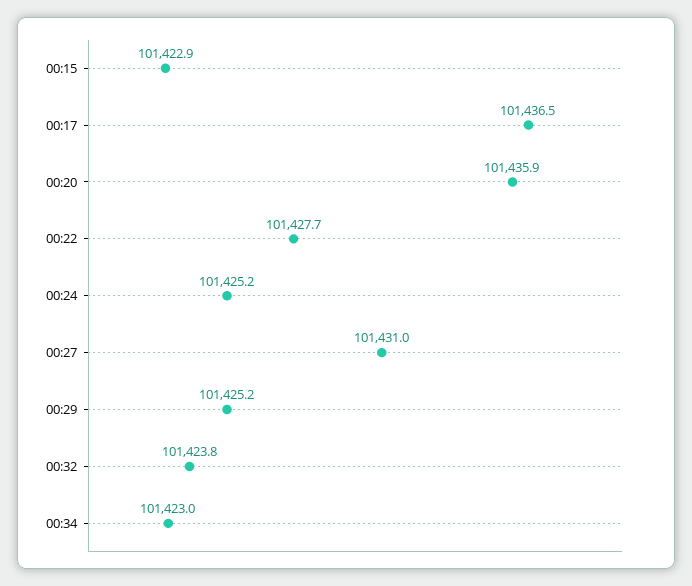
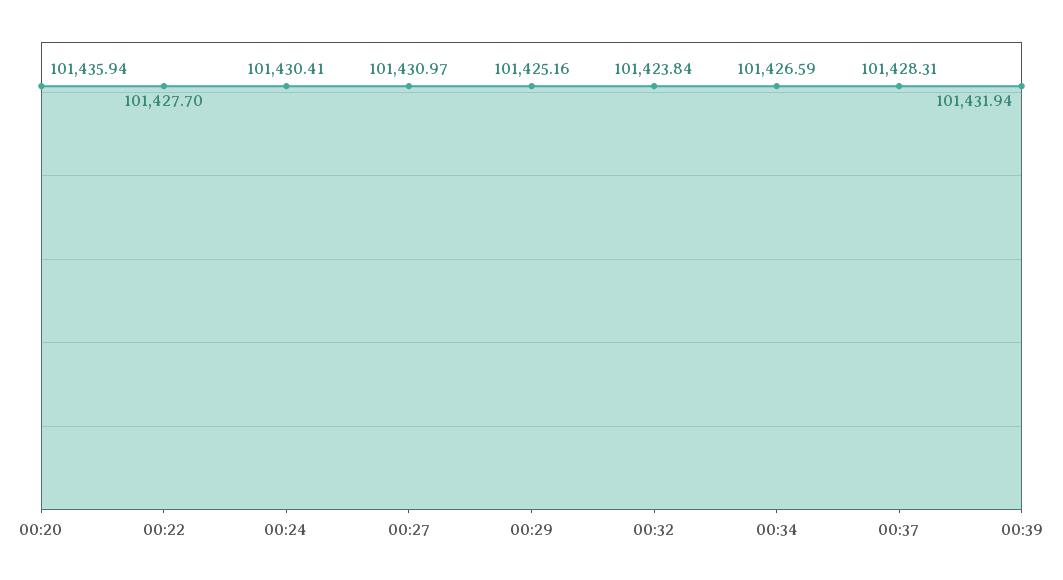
00:15: 101422.9 -> none
00:17: 101436.5 -> none
00:24: 101425.2 -> 101430.41
00:34: 101423 -> 101426.59
00:37: none -> 101428.31
00:39: none -> 101431.94

